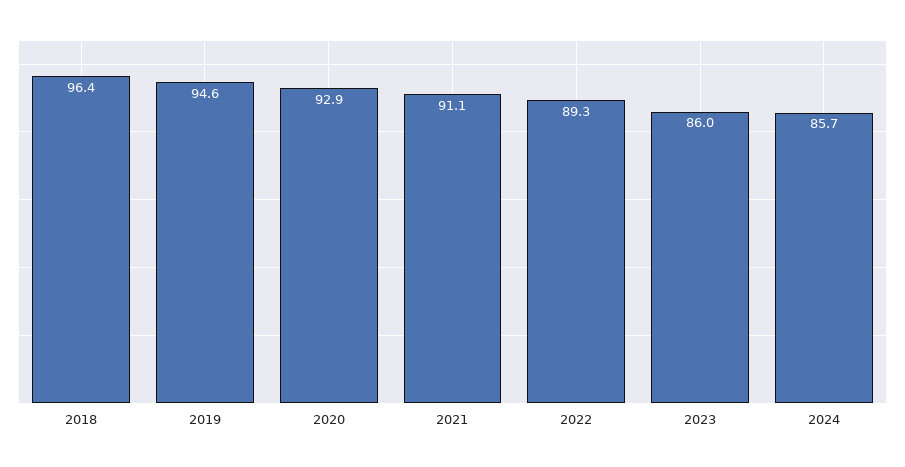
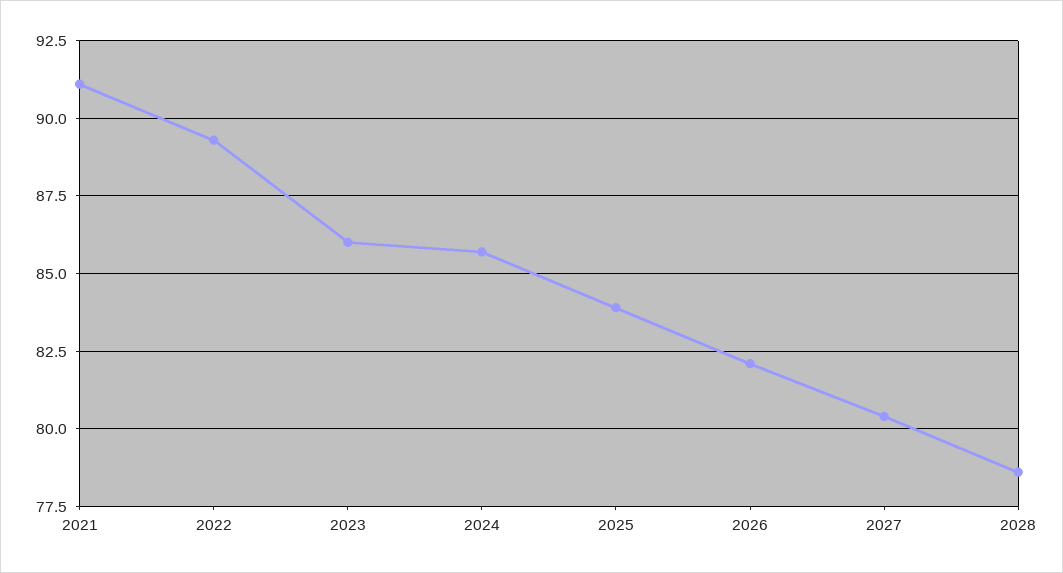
2018: 96.4 -> none
2019: 94.6 -> none
2020: 92.9 -> none
2025: none -> 84
2026: none -> 82
2027: none -> 80.5
2028: none -> 78.5

